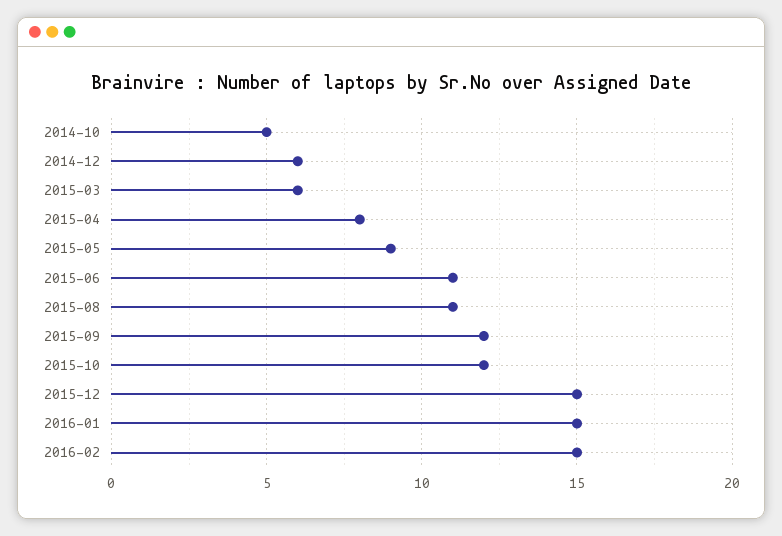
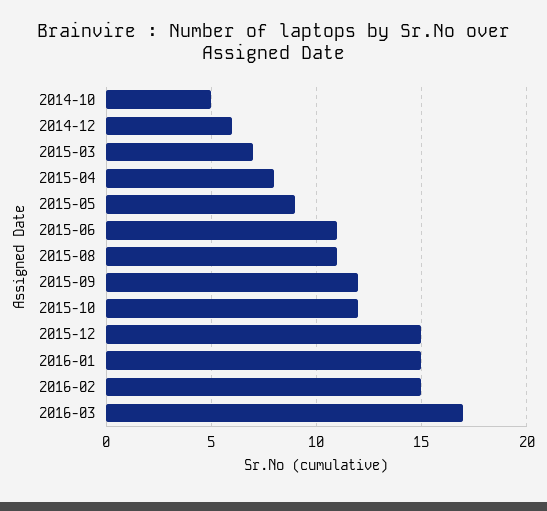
2015-03: 6 -> 7
2016-03: none -> 17

